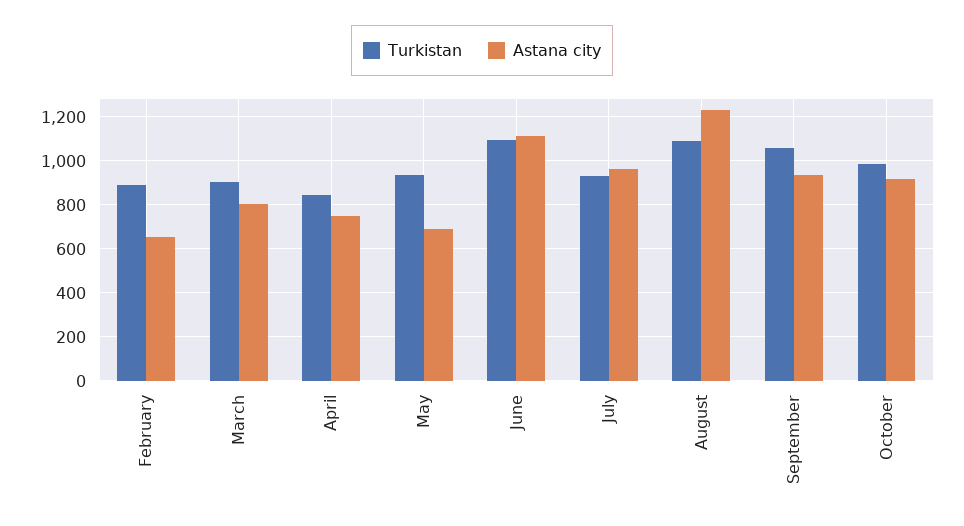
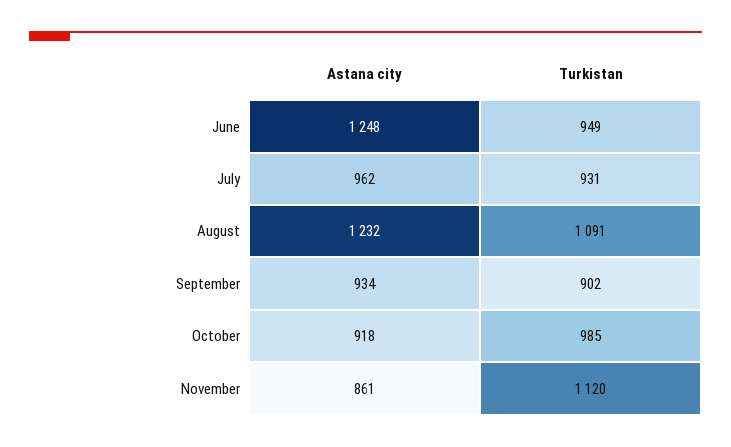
Turkistan, February: 900 -> none
Astana city, February: 650 -> none
Turkistan, March: 900 -> none
Astana city, March: 800 -> none
Turkistan, April: 850 -> none
Astana city, April: 750 -> none
Turkistan, May: 950 -> none
Astana city, May: 700 -> none
Turkistan, June: 1100 -> 949
Astana city, June: 1100 -> 1248
Turkistan, September: 1050 -> 902
Astana city, November: none -> 861
Turkistan, November: none -> 1120

